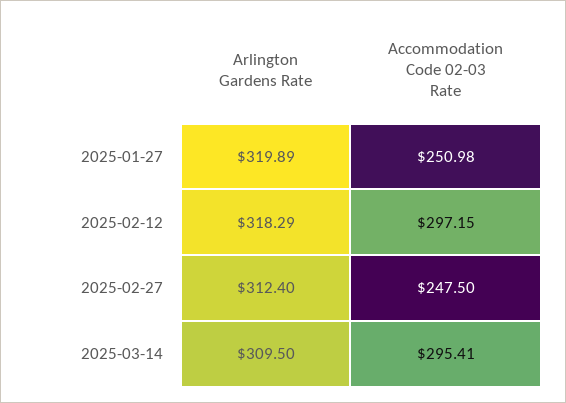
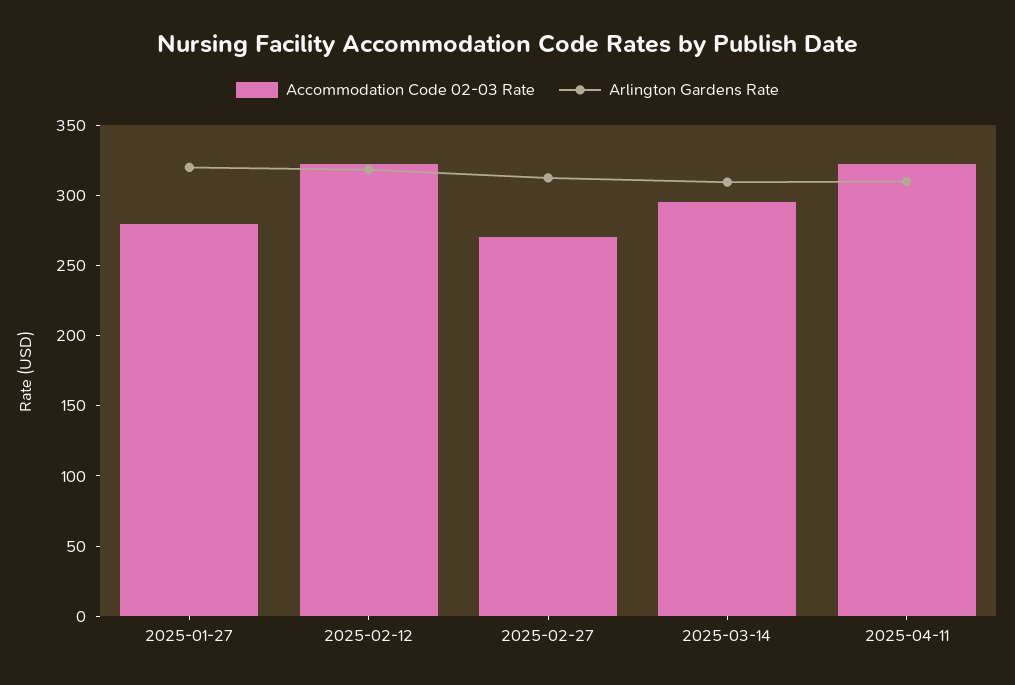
Accommodation Code 02-03 Rate, 2025-01-27: 250.98 -> 280
Accommodation Code 02-03 Rate, 2025-02-12: 297.15 -> 320
Accommodation Code 02-03 Rate, 2025-02-27: 247.5 -> 270
Accommodation Code 02-03 Rate, 2025-04-11: none -> 320
Arlington Gardens Rate, 2025-04-11: none -> 310

